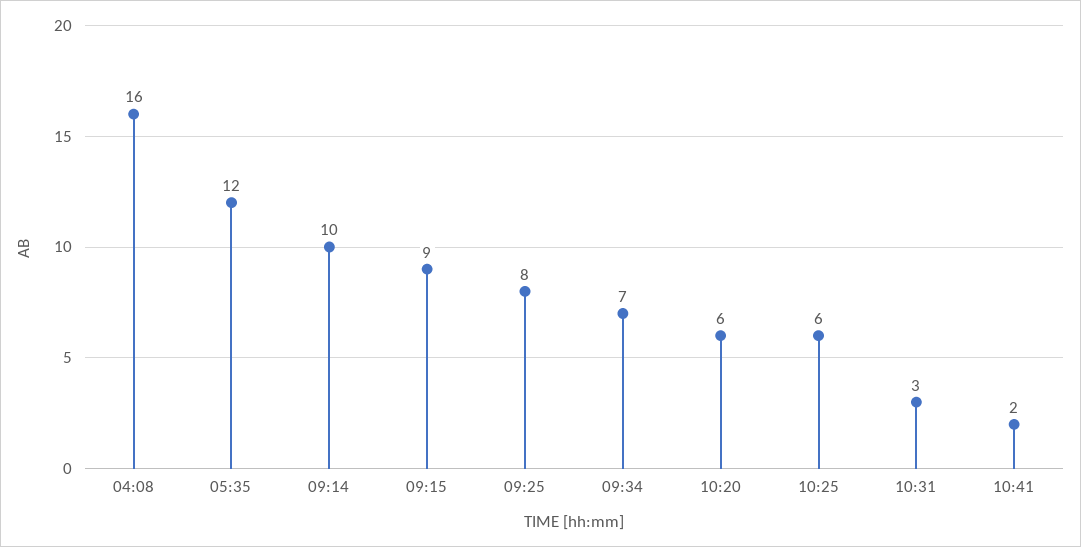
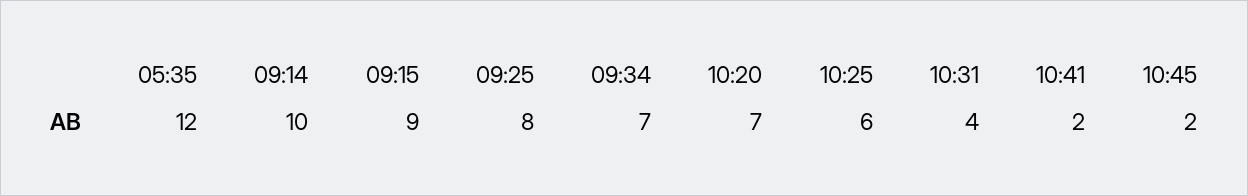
04:08: 16 -> none
10:20: 6 -> 7
10:31: 3 -> 4
10:45: none -> 2

